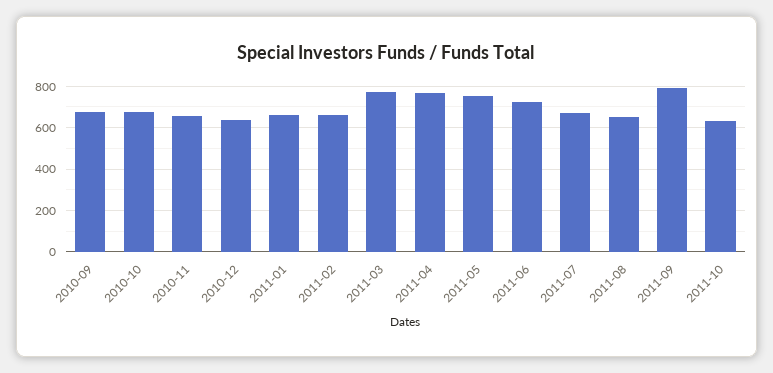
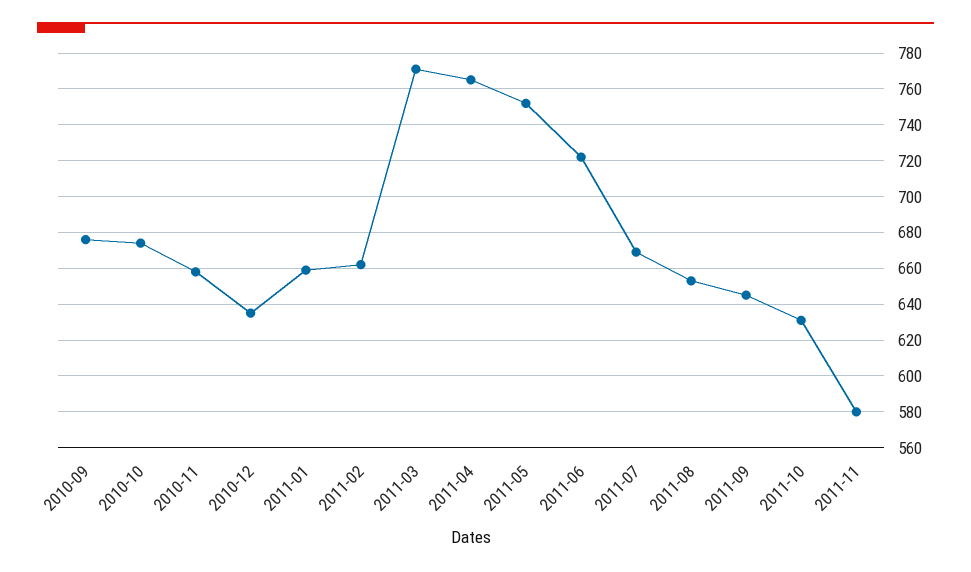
2011-09: 800 -> 645
2011-11: none -> 580

